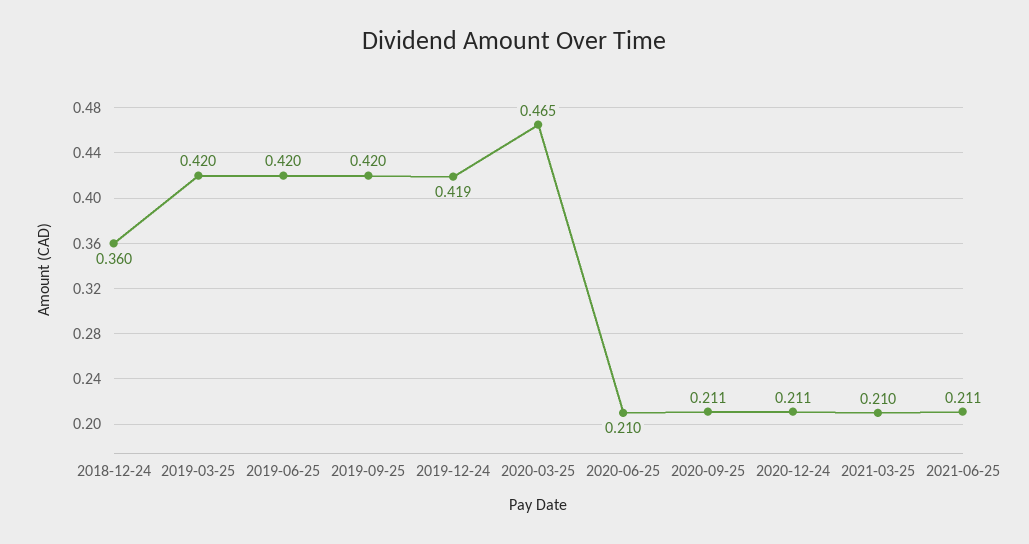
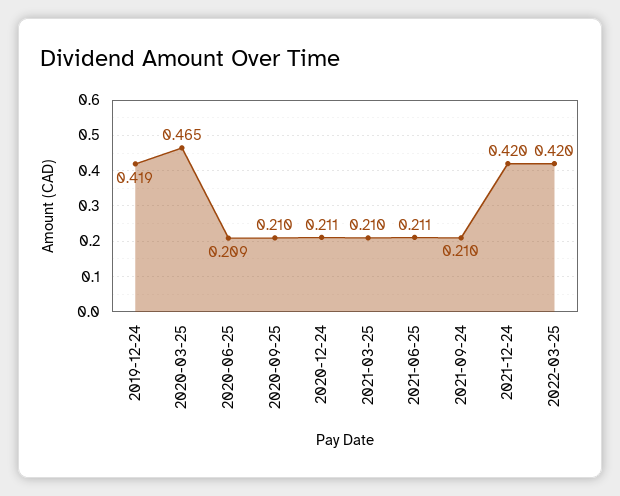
2018-12-24: 0.36 -> none
2019-03-25: 0.42 -> none
2019-06-25: 0.42 -> none
2019-09-25: 0.42 -> none
2020-06-25: 0.21 -> 0.209
2020-09-25: 0.211 -> 0.21
2021-09-24: none -> 0.21
2021-12-24: none -> 0.42
2022-03-25: none -> 0.42

